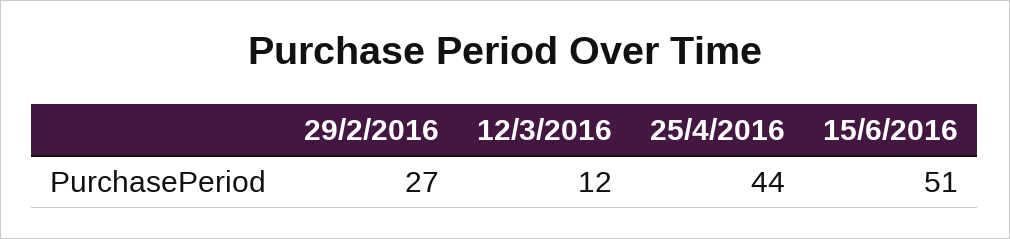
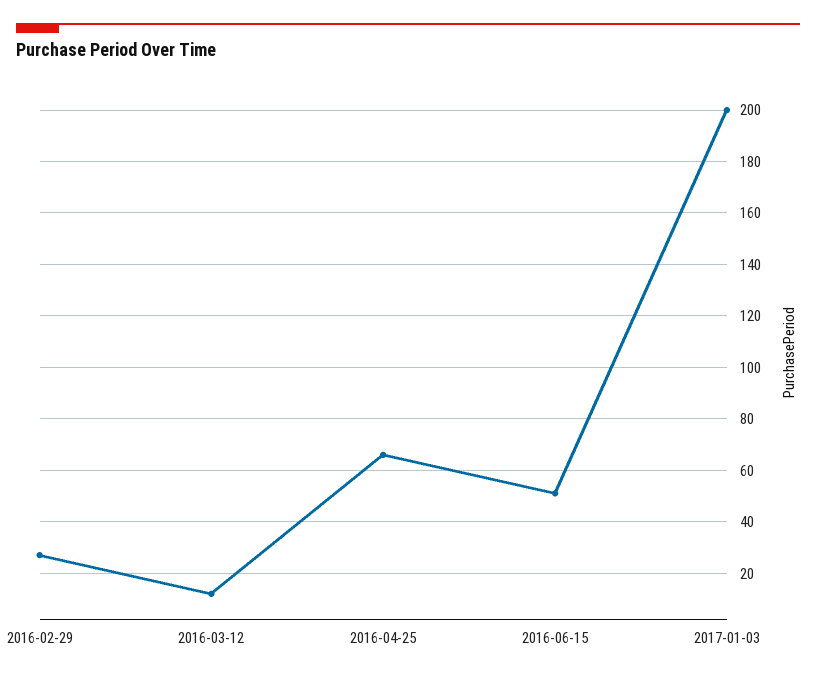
25/4/2016: 44 -> 65
2017-01-03: none -> 200

